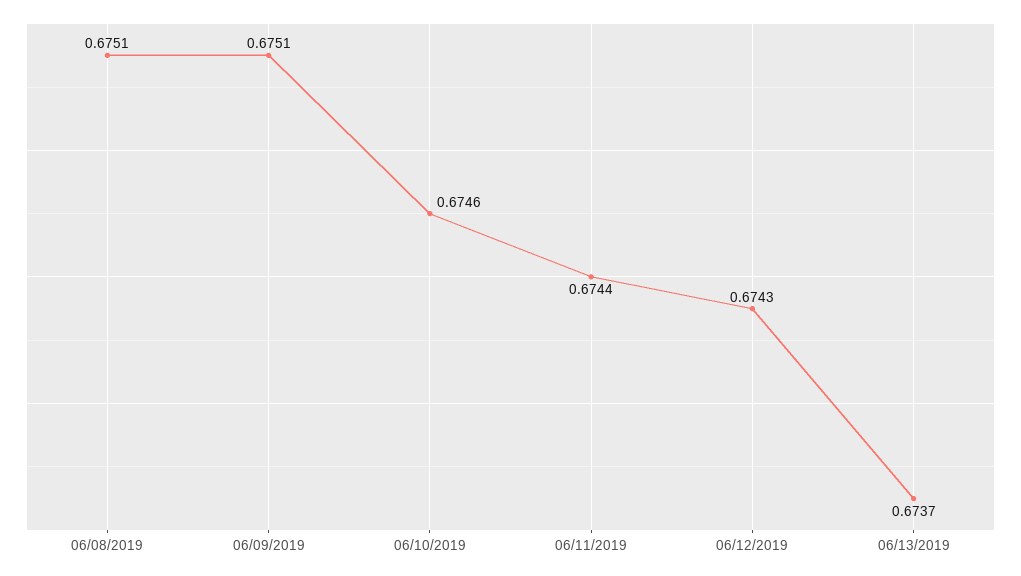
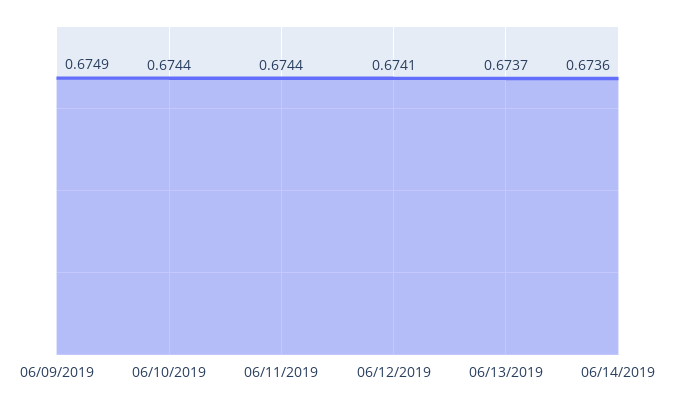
06/08/2019: 0.6751 -> none
06/09/2019: 0.6751 -> 0.6749
06/10/2019: 0.6746 -> 0.6744
06/12/2019: 0.6743 -> 0.6741
06/14/2019: none -> 0.6736

